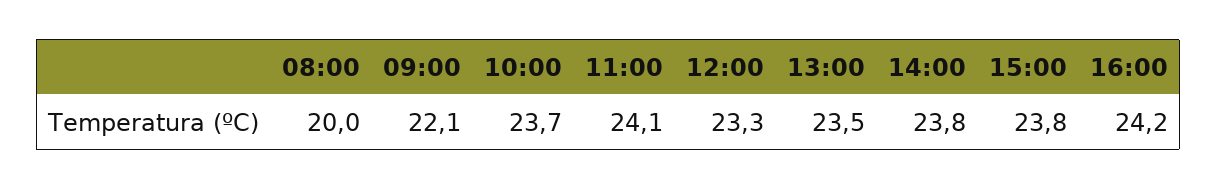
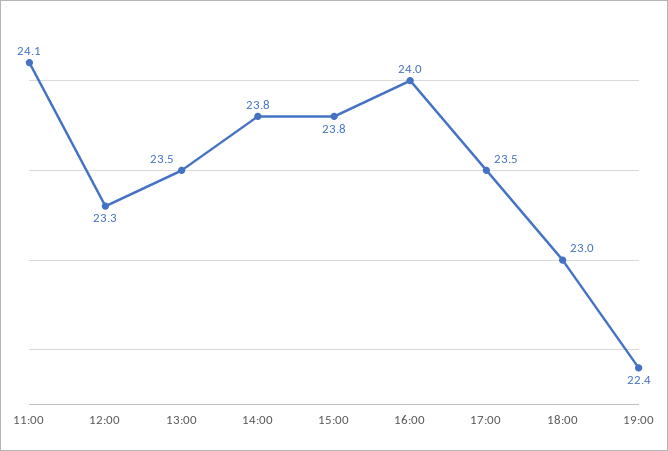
08:00: 20 -> none
09:00: 22.1 -> none
10:00: 23.7 -> none
16:00: 24.2 -> 24
17:00: none -> 23.5
18:00: none -> 23
19:00: none -> 22.4

